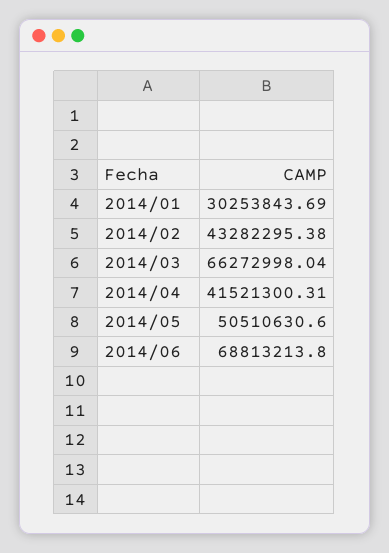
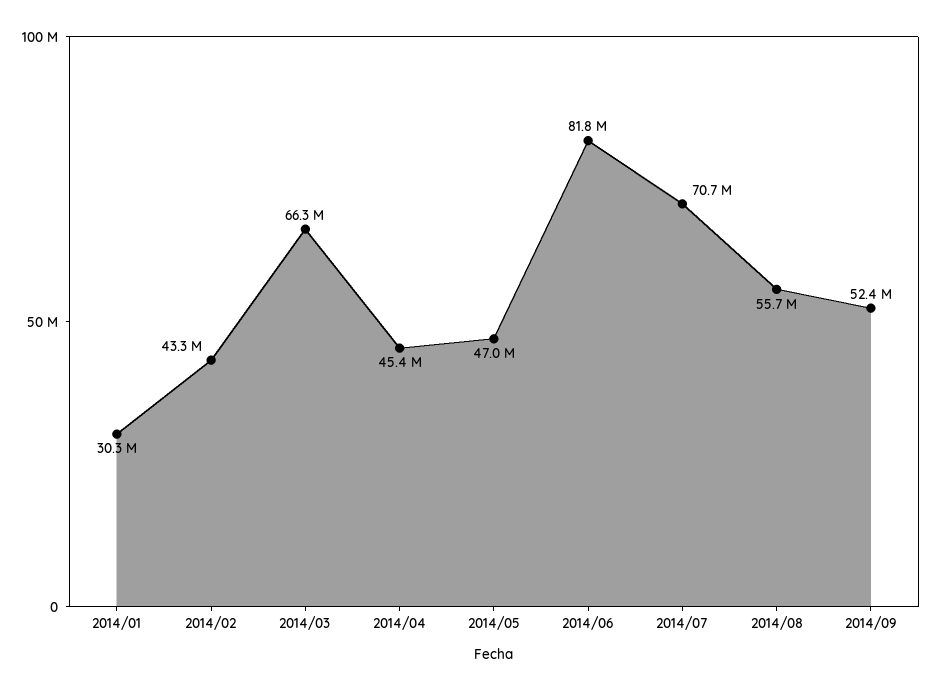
2014/04: 41521300.31 -> 45400000
2014/05: 50510630.6 -> 47000000
2014/06: 68813213.8 -> 81800000
2014/07: none -> 70700000
2014/08: none -> 55700000
2014/09: none -> 52400000

